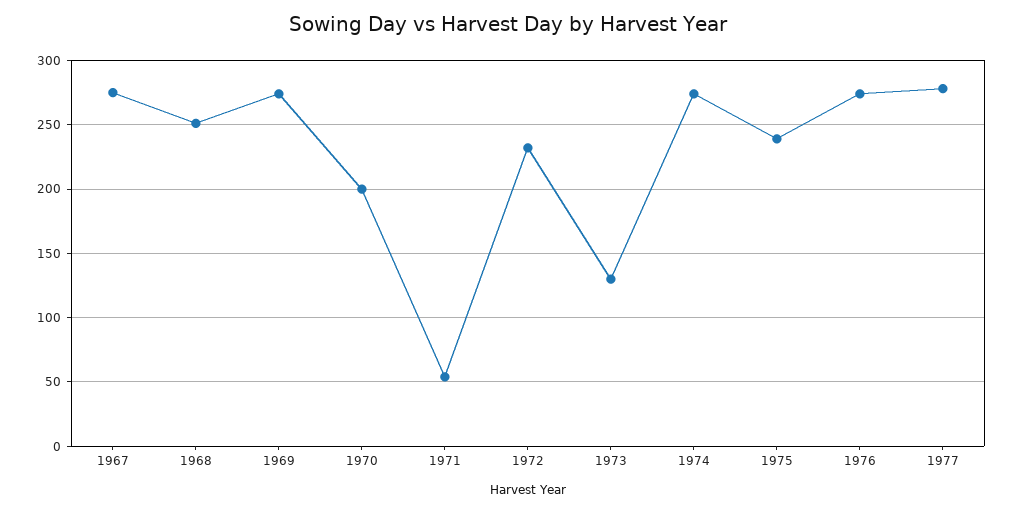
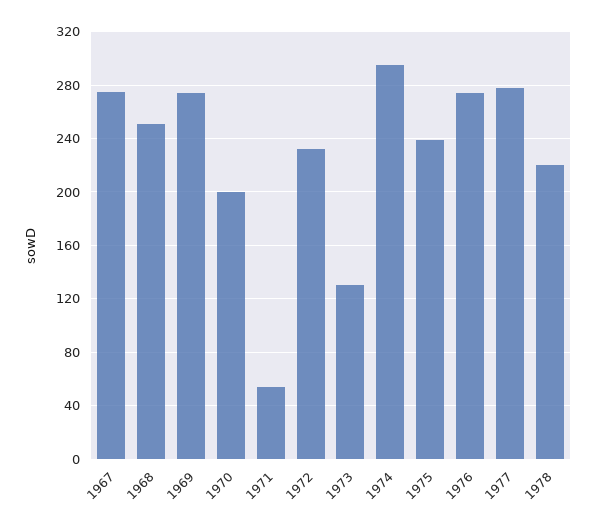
1974: 275 -> 295
1978: none -> 220

